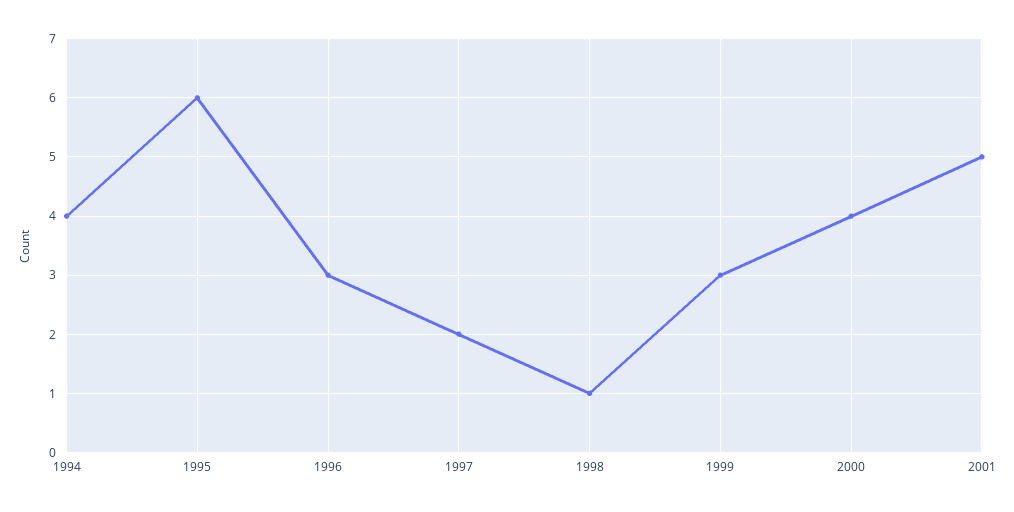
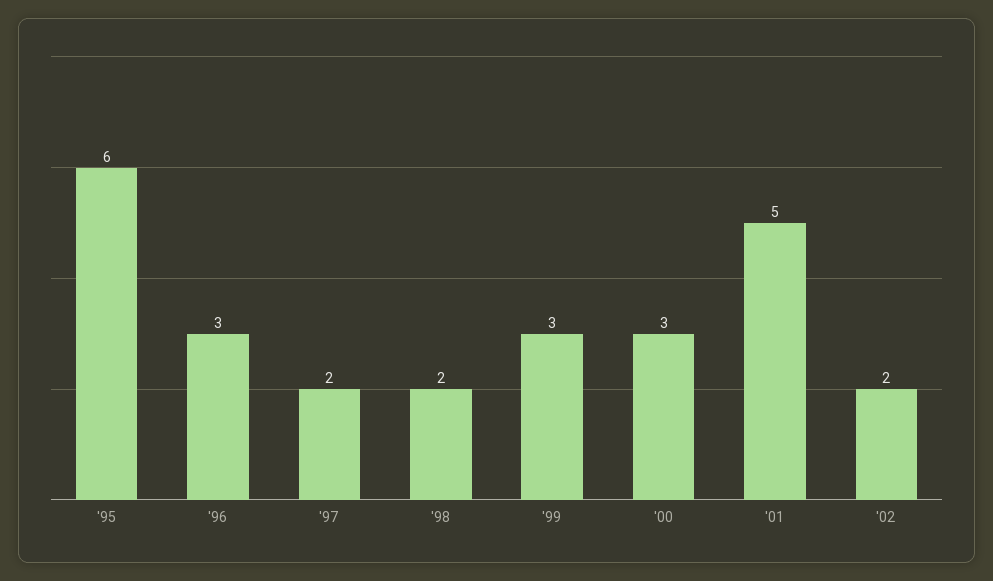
1994: 4 -> none
1998: 1 -> 2
2000: 4 -> 3
'02: none -> 2

